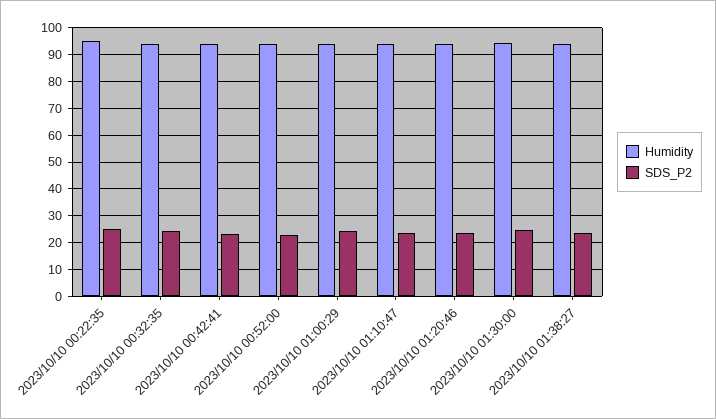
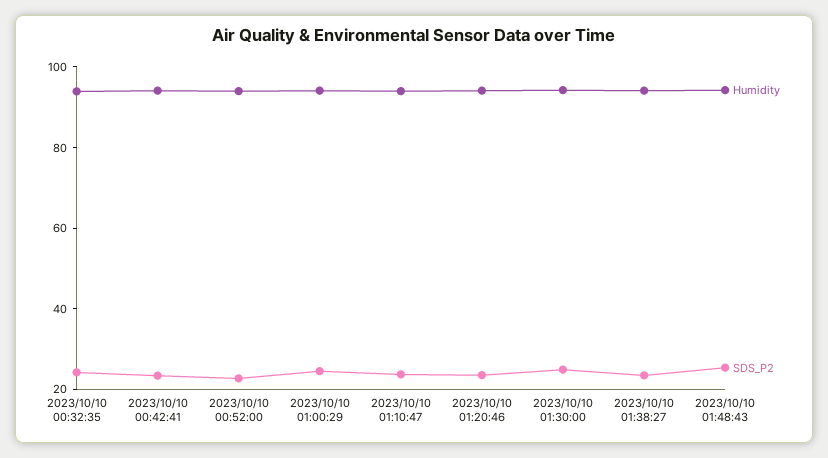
Humidity, 2023/10/10 00:22:35: 95 -> none
SDS_P2, 2023/10/10 00:22:35: 25 -> none
Humidity, 2023/10/10 01:48:43: none -> 95
SDS_P2, 2023/10/10 01:48:43: none -> 25

